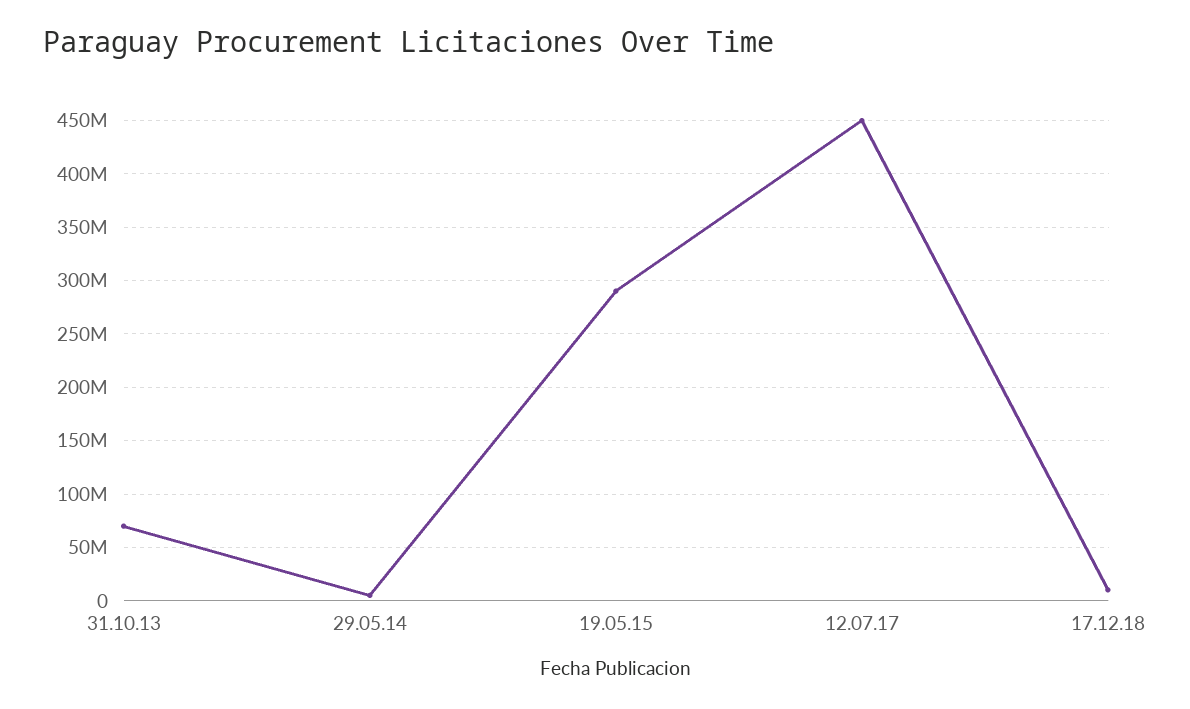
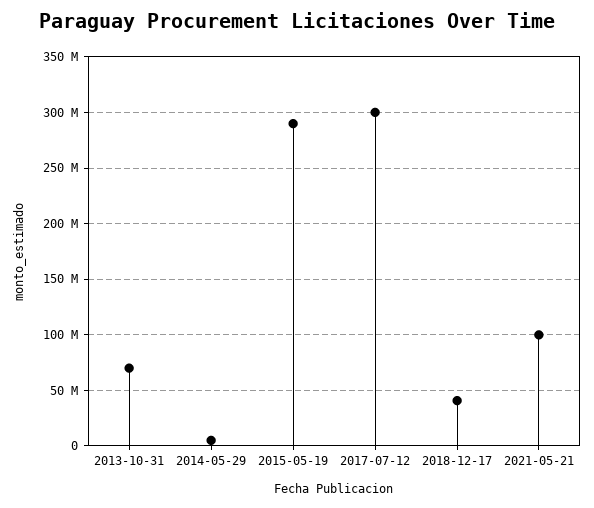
12.07.17: 450000000 -> 300000000
17.12.18: 10000000 -> 40000000
2021-05-21: none -> 100000000

